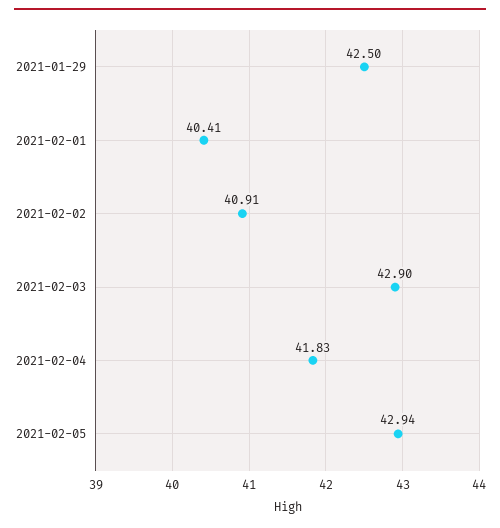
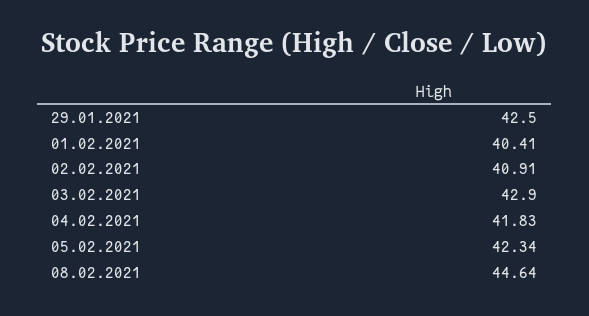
2021-02-05: 42.94 -> 42.34
08.02.2021: none -> 44.64

